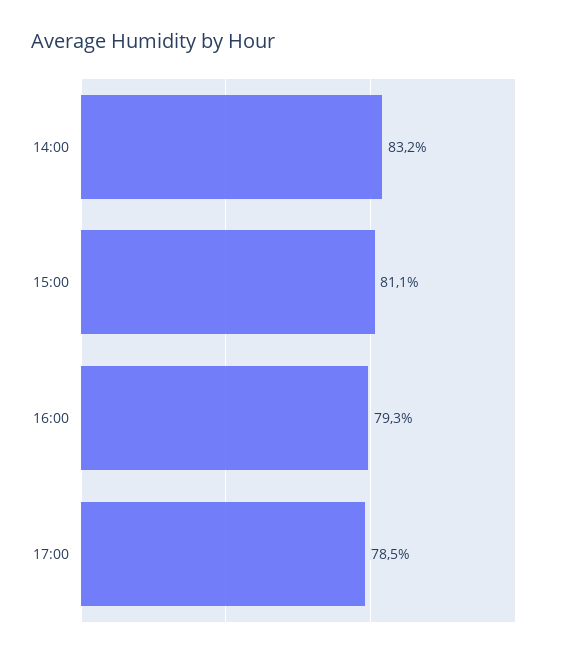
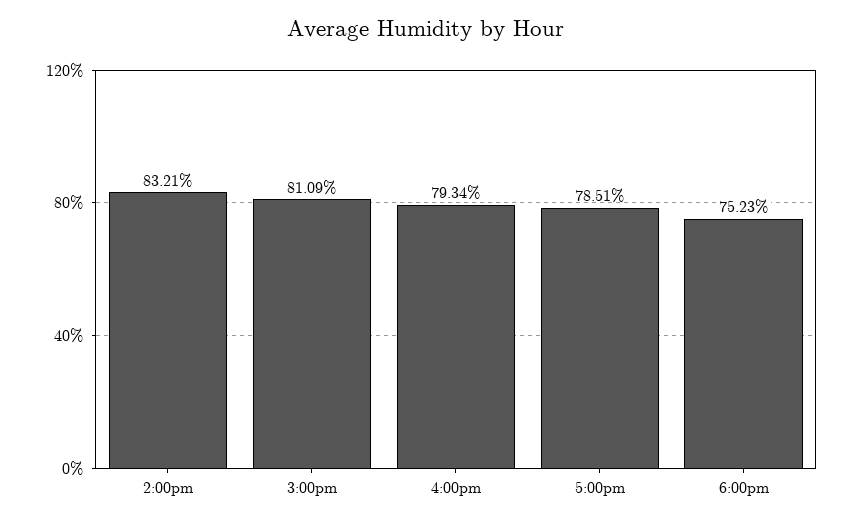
6:00pm: none -> 75.23

